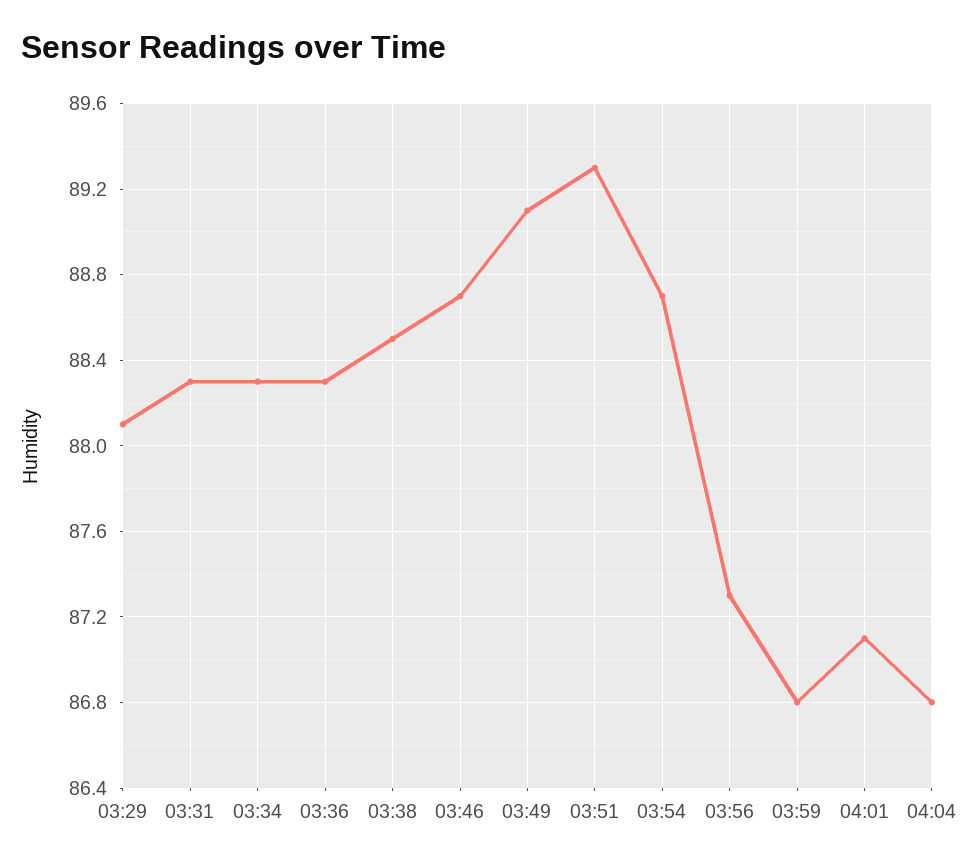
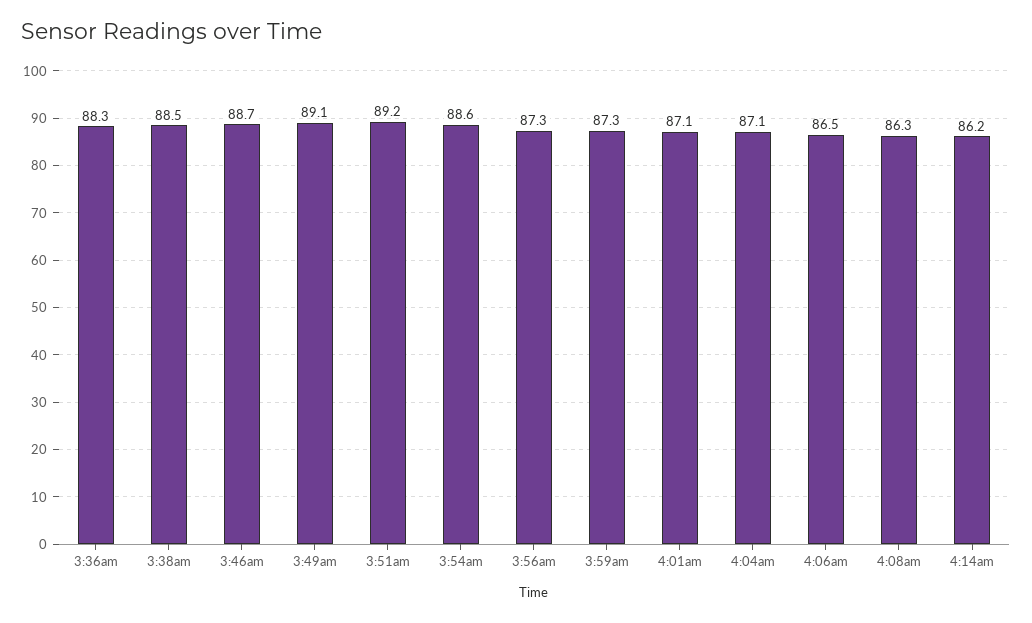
03:29: 88.1 -> none
03:31: 88.3 -> none
03:34: 88.3 -> none
03:51: 89.3 -> 89.2
03:54: 88.7 -> 88.6
03:59: 86.8 -> 87.3
04:04: 86.8 -> 87.1
4:06am: none -> 86.5
4:08am: none -> 86.3
4:14am: none -> 86.2

